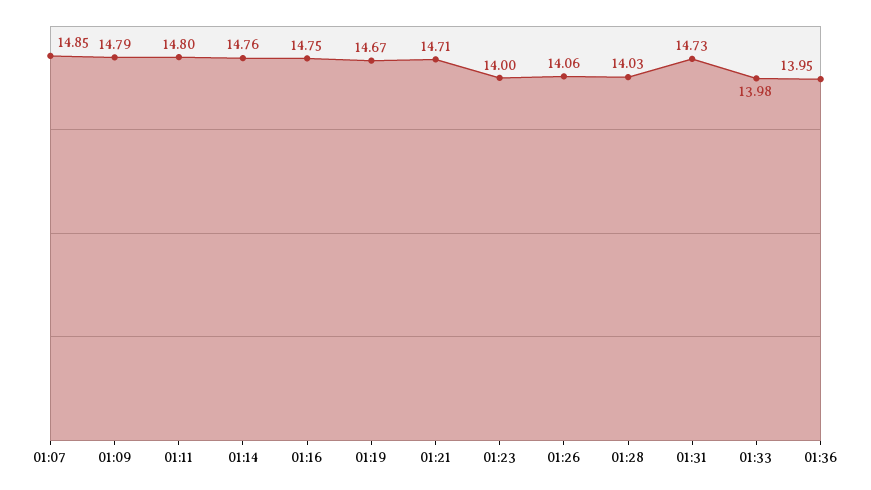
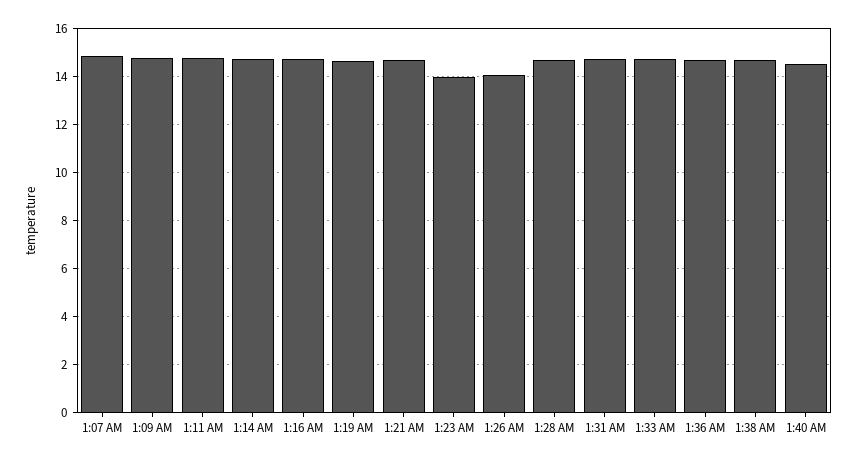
01:28: 14.03 -> 14.75
01:33: 13.98 -> 14.75
01:36: 13.95 -> 14.75
1:38 AM: none -> 14.75
1:40 AM: none -> 14.5

